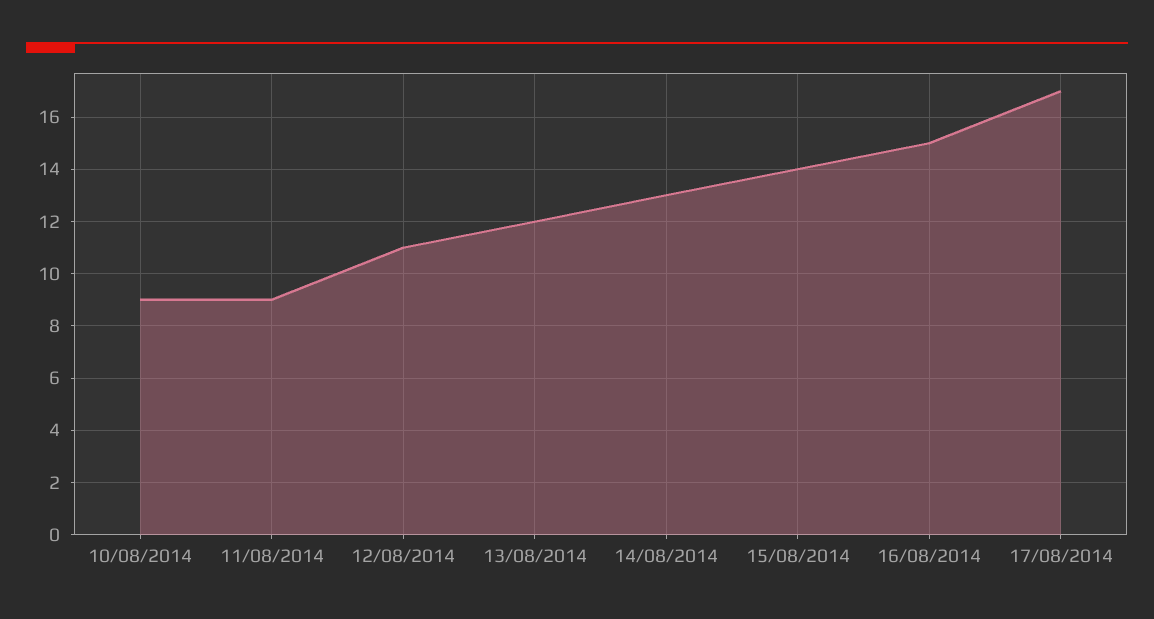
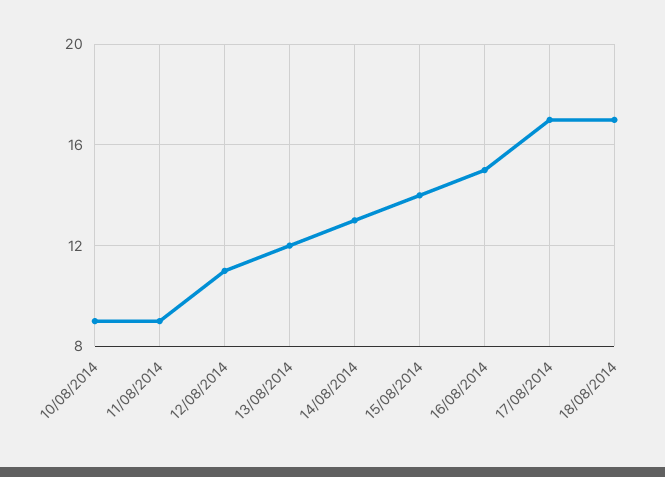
18/08/2014: none -> 17

